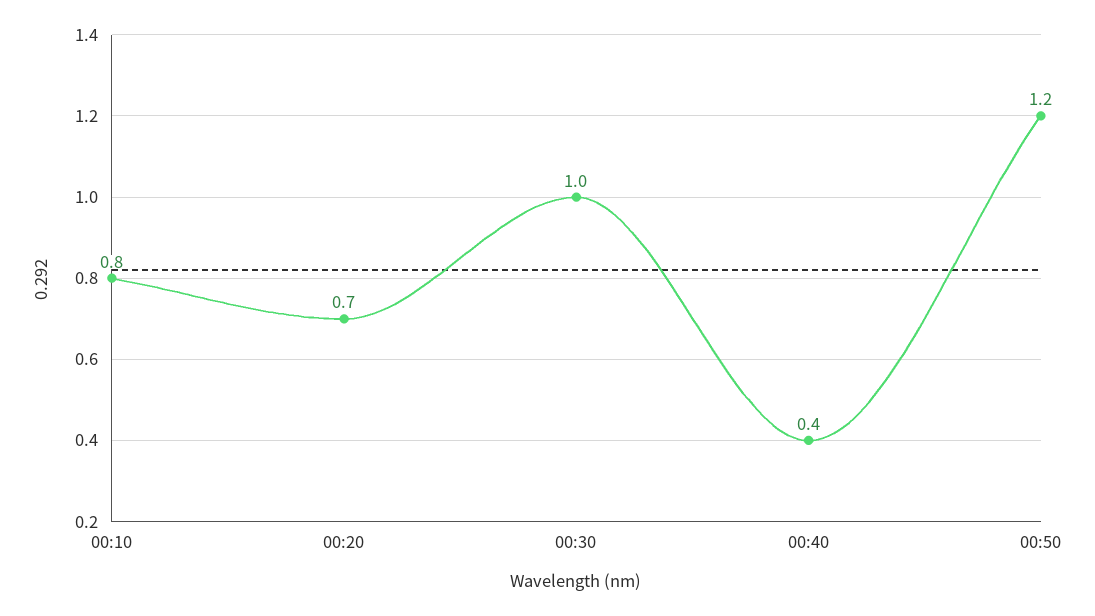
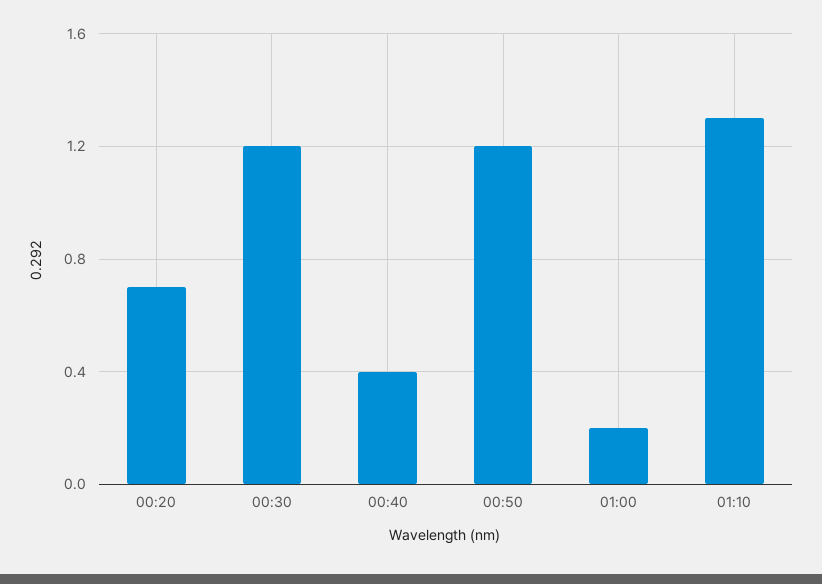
00:10: 0.8 -> none
00:30: 1 -> 1.2
01:00: none -> 0.2
01:10: none -> 1.3

